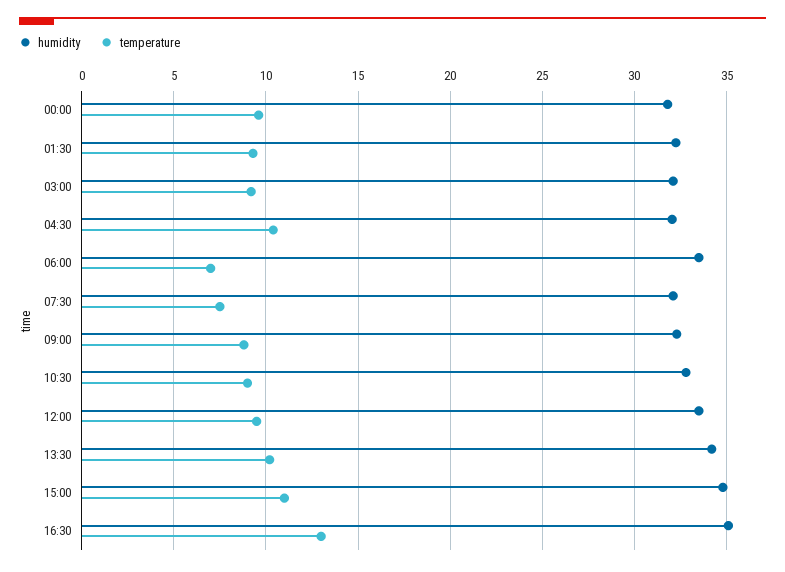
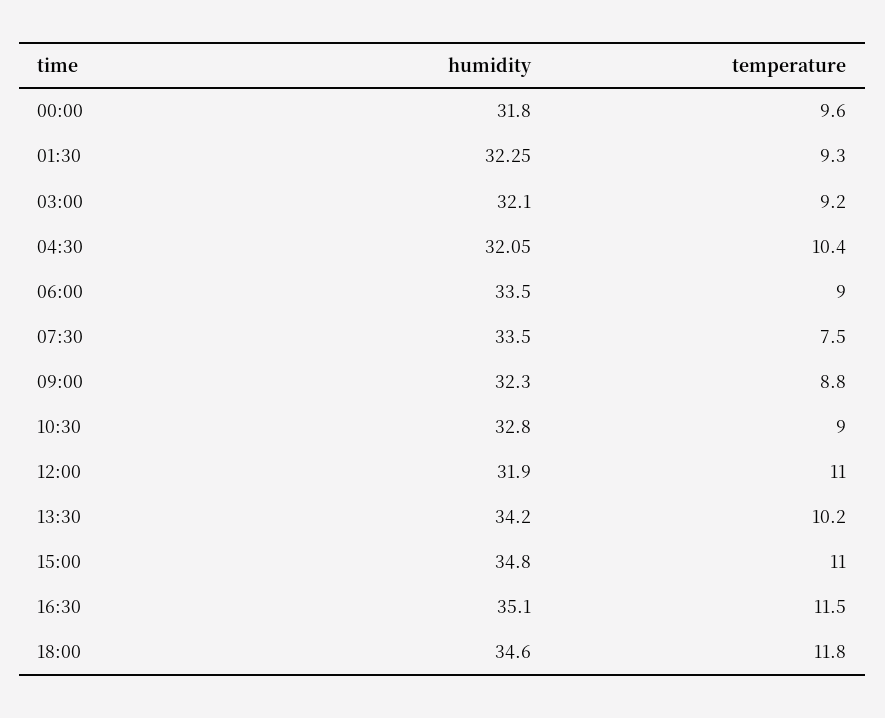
temperature, 06:00: 7 -> 9
humidity, 07:30: 32 -> 33.5
humidity, 12:00: 33.5 -> 31.9
temperature, 12:00: 9.5 -> 11
temperature, 16:30: 13 -> 11.5
humidity, 18:00: none -> 34.6
temperature, 18:00: none -> 11.8

